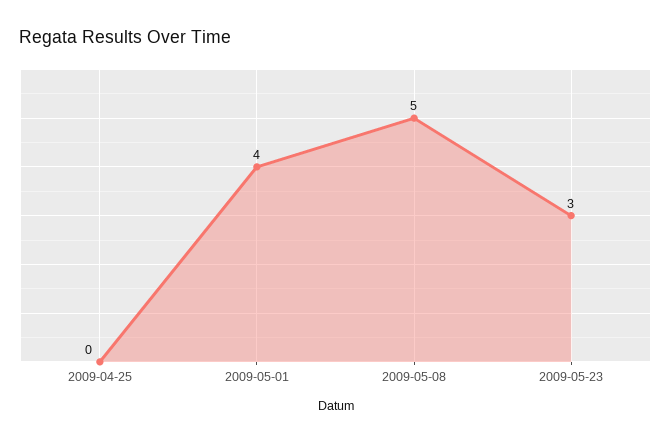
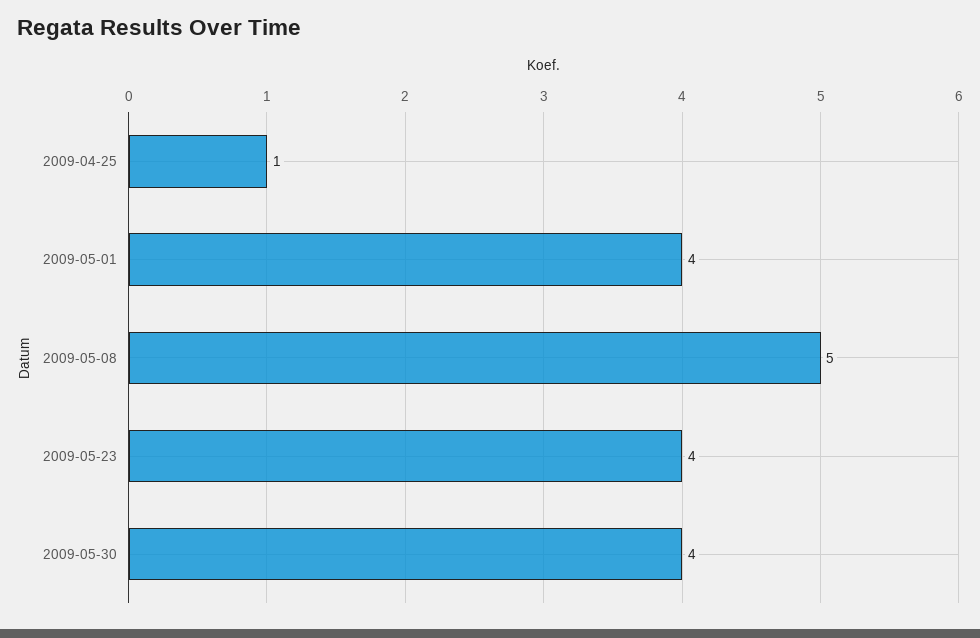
2009-04-25: 0 -> 1
2009-05-23: 3 -> 4
2009-05-30: none -> 4

